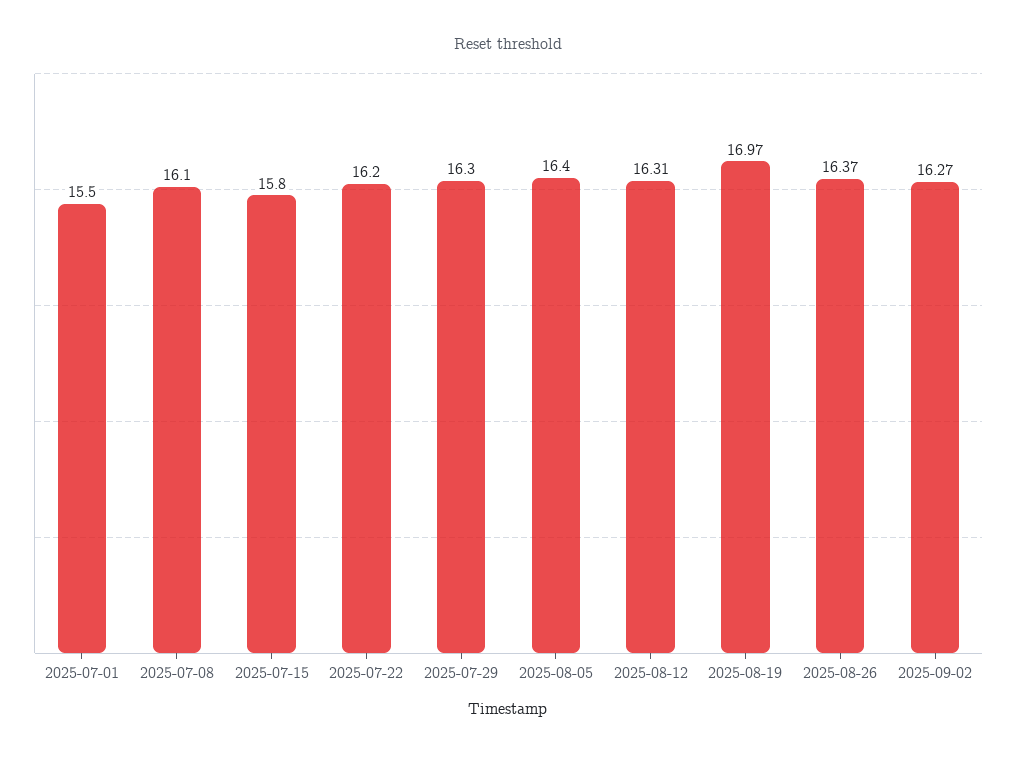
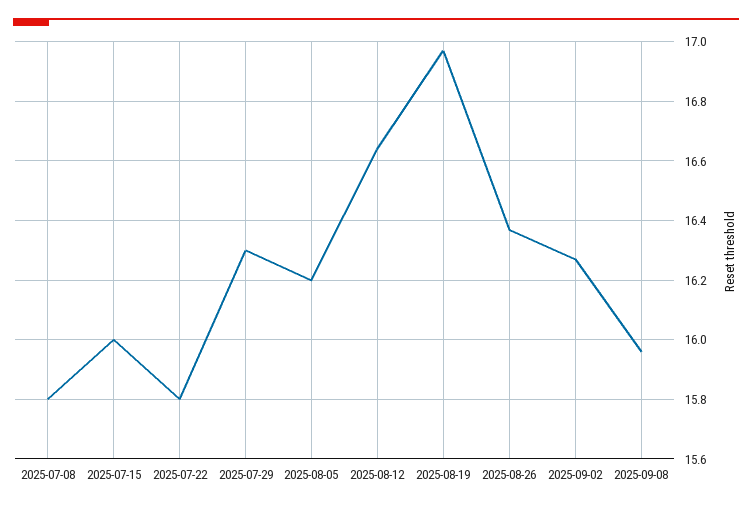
2025-07-01: 15.5 -> none
2025-07-08: 16.1 -> 15.8
2025-07-15: 15.8 -> 16
2025-07-22: 16.2 -> 15.8
2025-08-05: 16.4 -> 16.2
2025-08-12: 16.31 -> 16.65
2025-09-08: none -> 15.95

